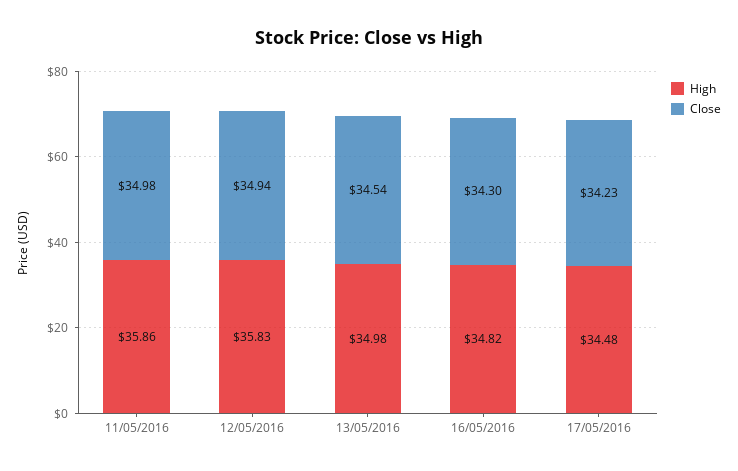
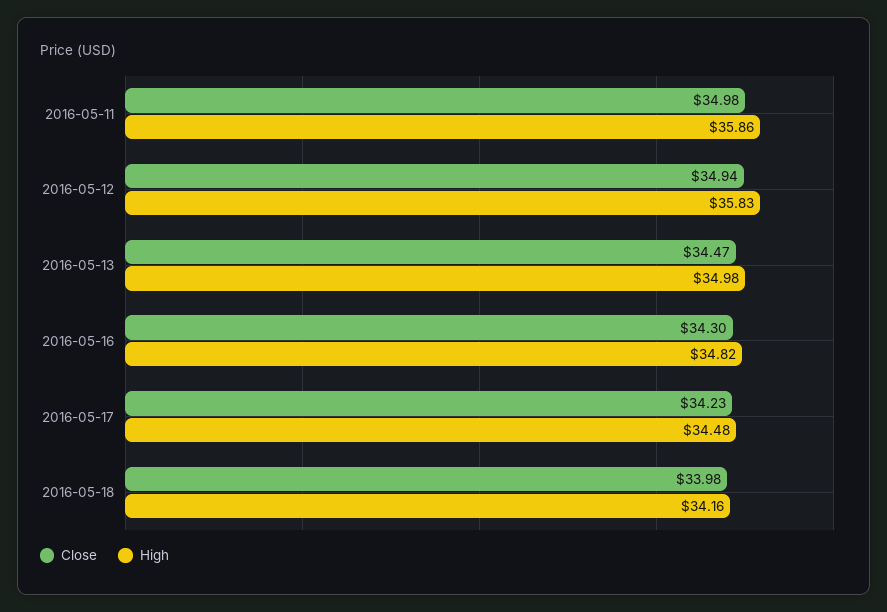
Close, 13/05/2016: 34.54 -> 34.47
Close, 2016-05-18: none -> 33.98
High, 2016-05-18: none -> 34.16

